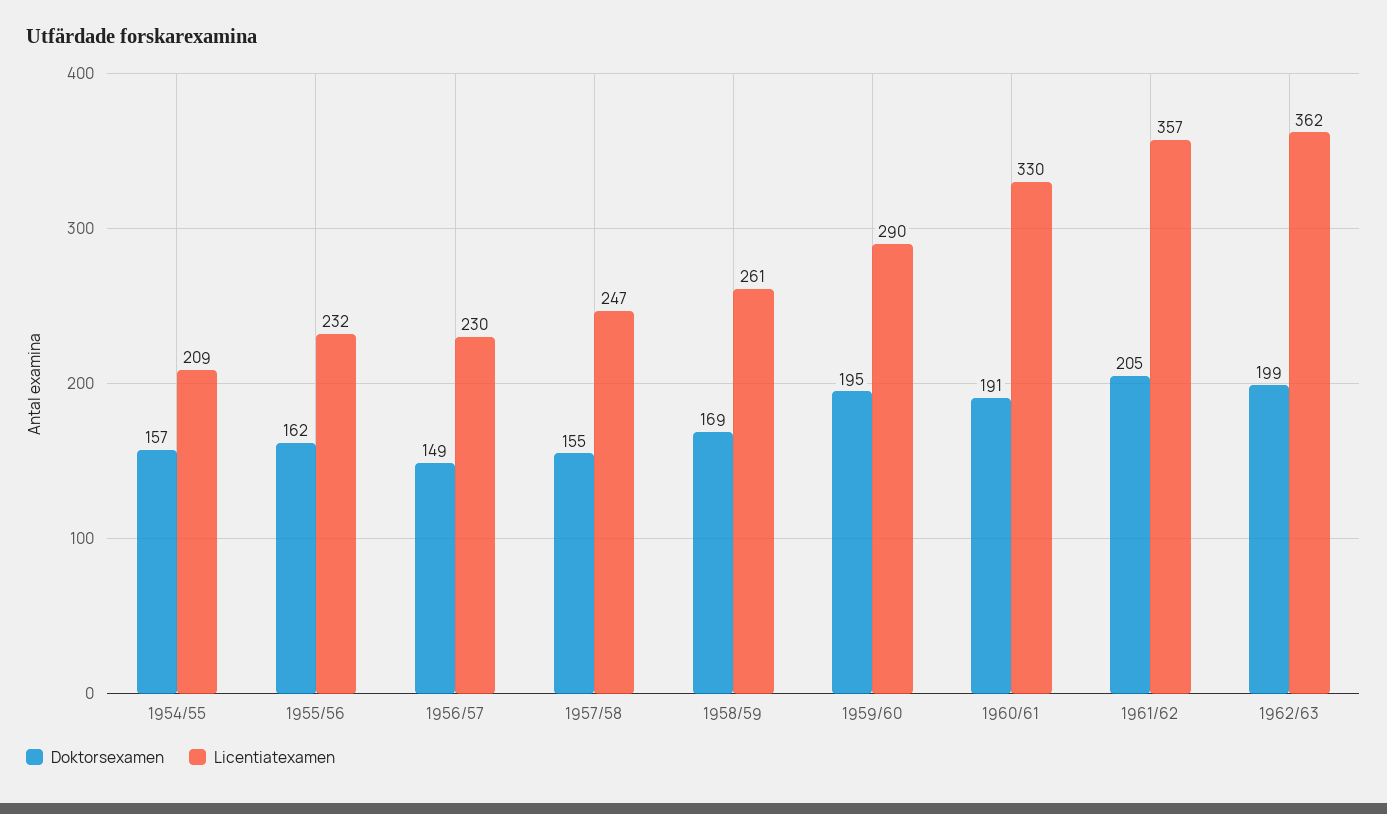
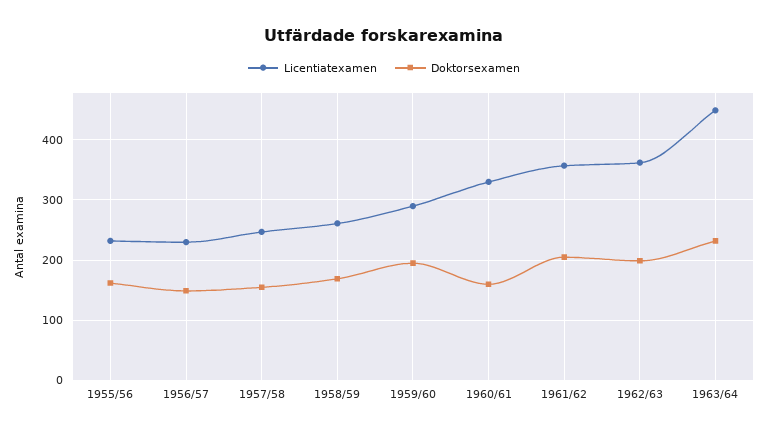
Doktorsexamen, 1954/55: 157 -> none
Licentiatexamen, 1954/55: 209 -> none
Doktorsexamen, 1960/61: 191 -> 160
Licentiatexamen, 1963/64: none -> 450
Doktorsexamen, 1963/64: none -> 230

